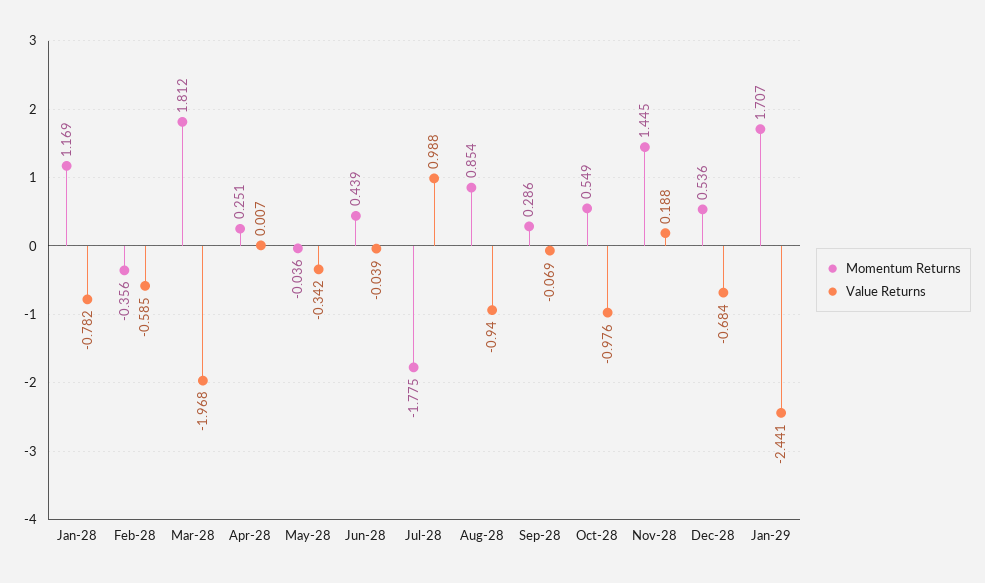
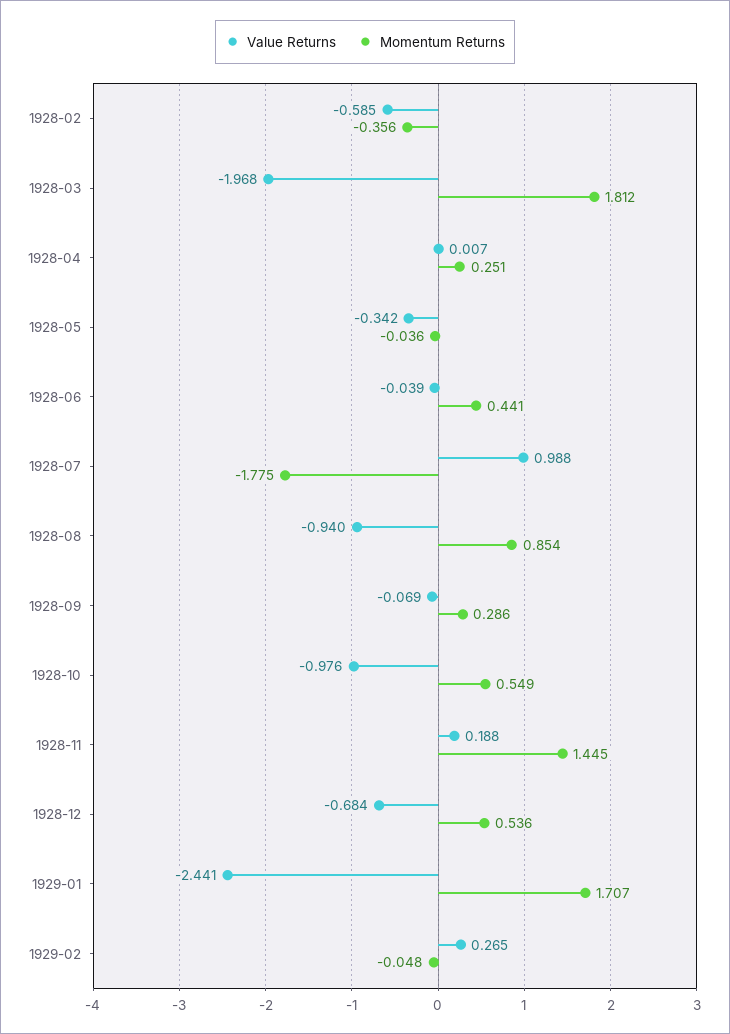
Momentum Returns, Jan-28: 1.169 -> none
Value Returns, Jan-28: -0.782 -> none
Momentum Returns, Jun-28: 0.439 -> 0.441
Value Returns, 1929-02: none -> 0.265
Momentum Returns, 1929-02: none -> -0.048

